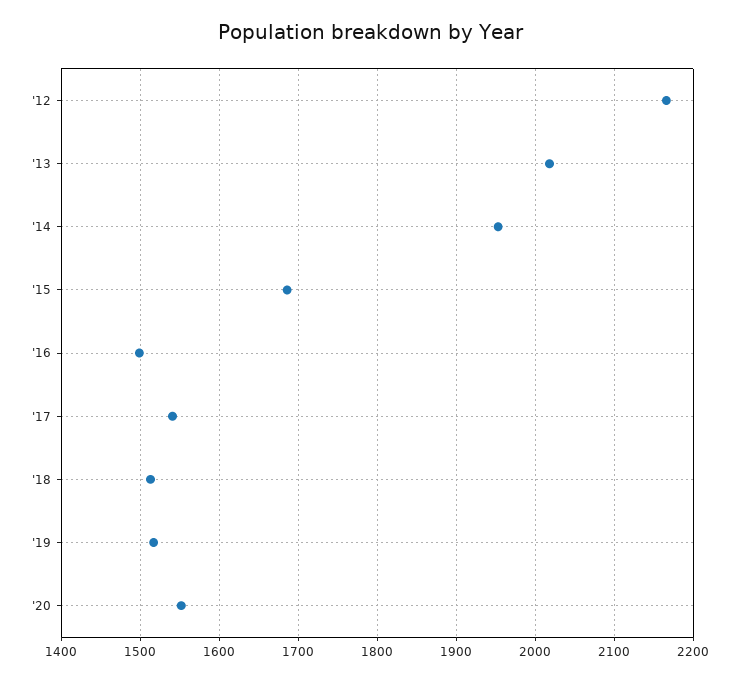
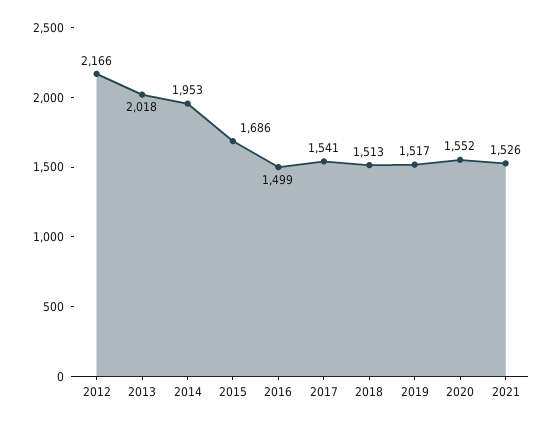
2021: none -> 1526

